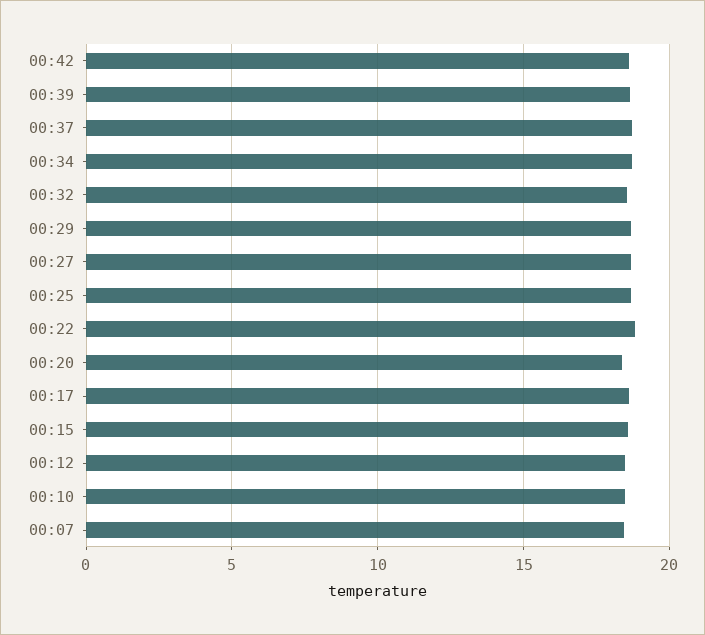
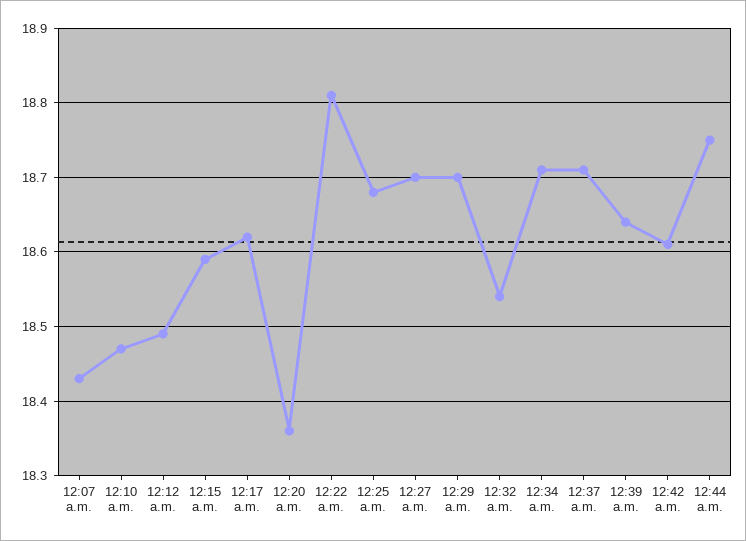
12:44 a.m.: none -> 18.75

